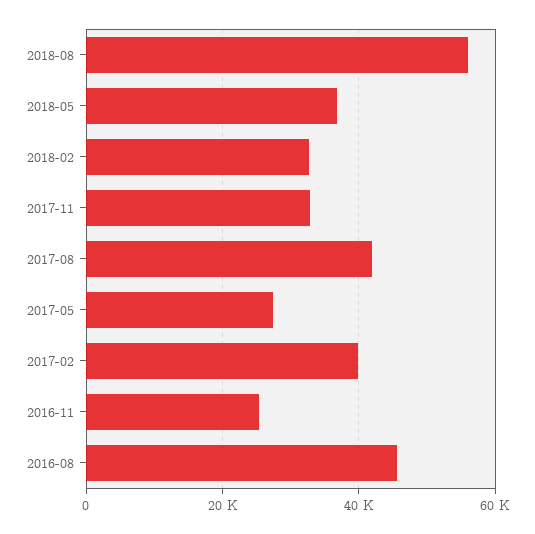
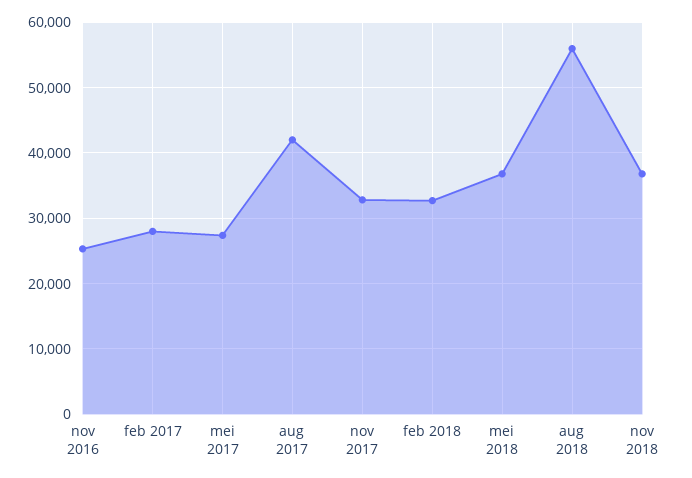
2017-02: 40000 -> 28000
2016-08: 46000 -> none
nov 2018: none -> 37000

